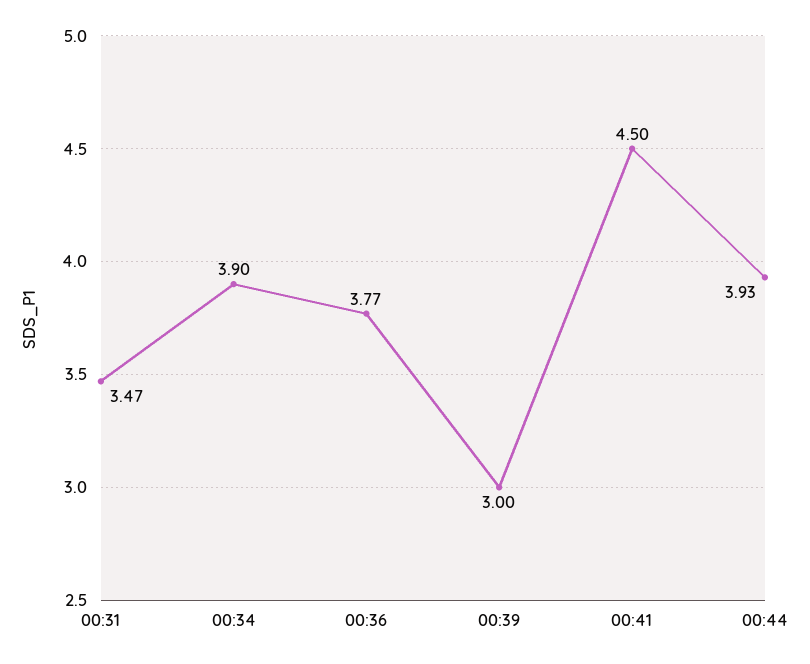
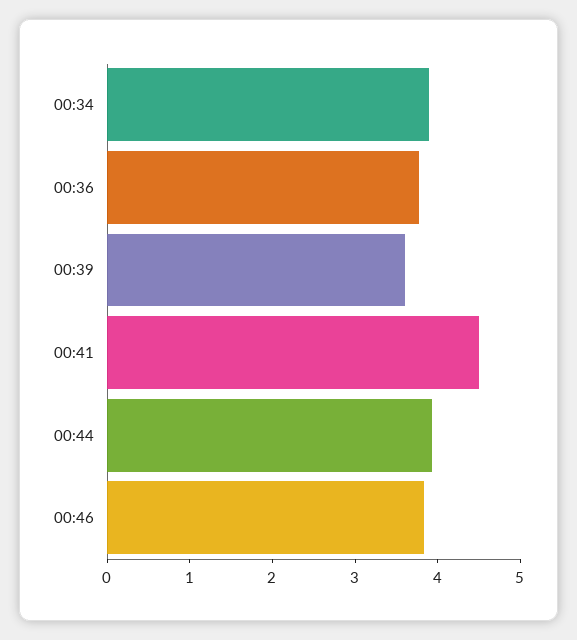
00:31: 3.47 -> none
00:39: 3 -> 3.6
00:46: none -> 3.8

